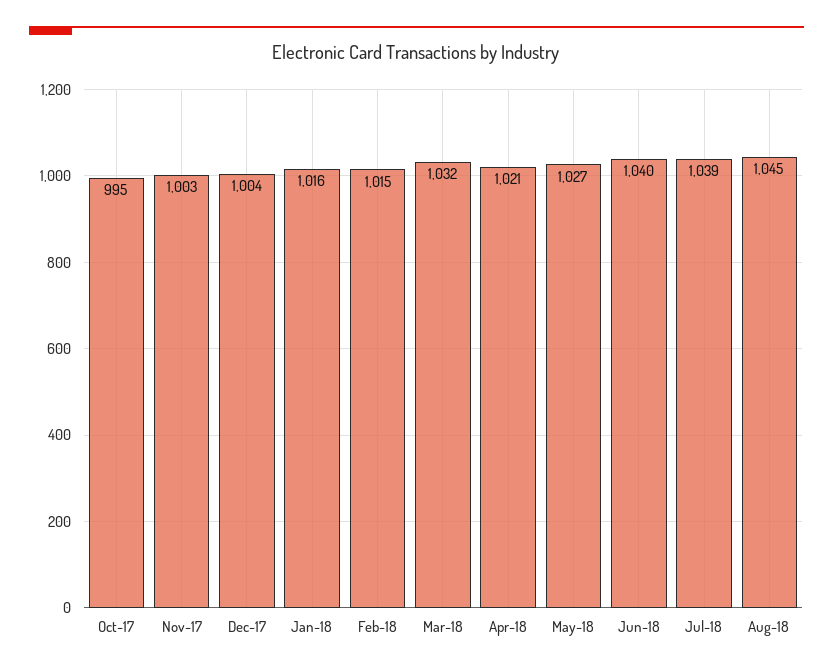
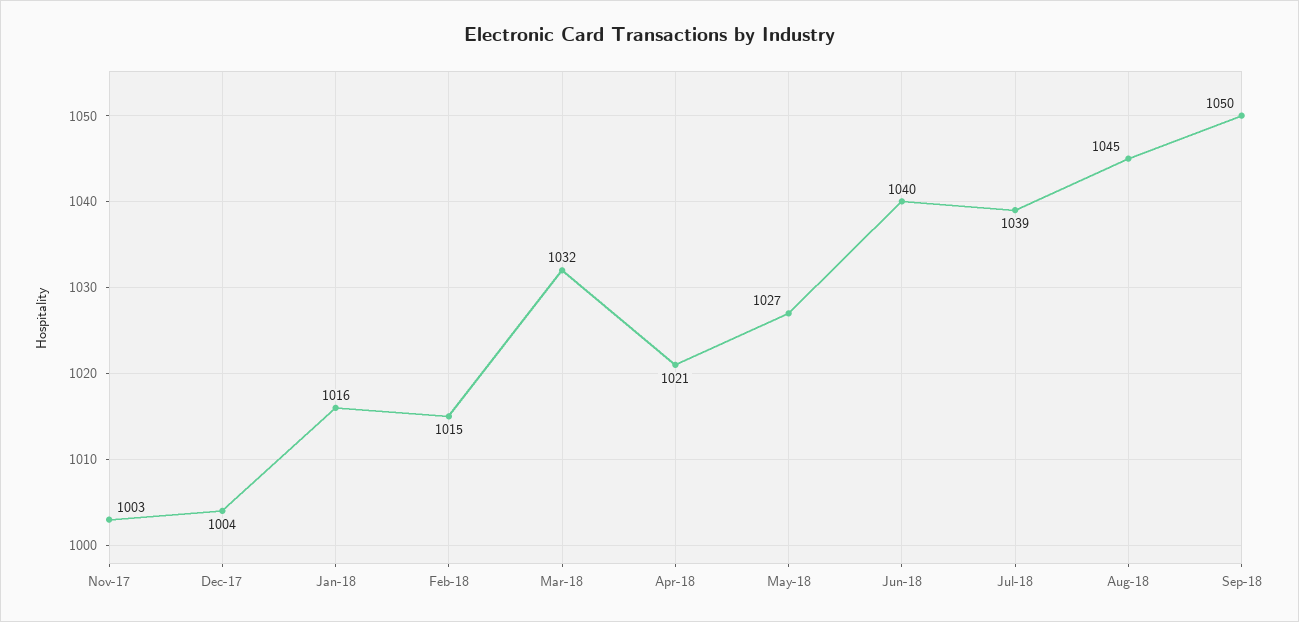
Oct-17: 995 -> none
Sep-18: none -> 1050

